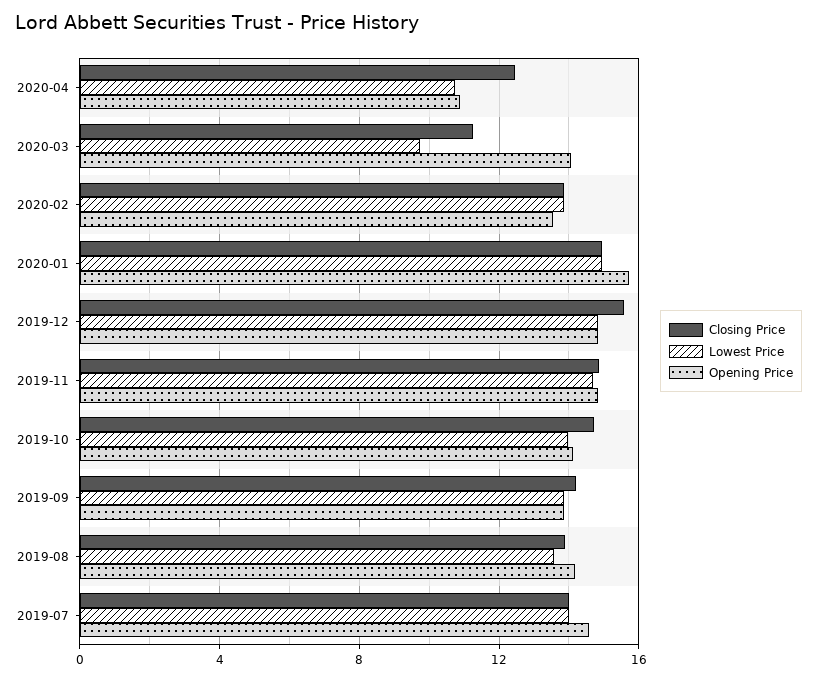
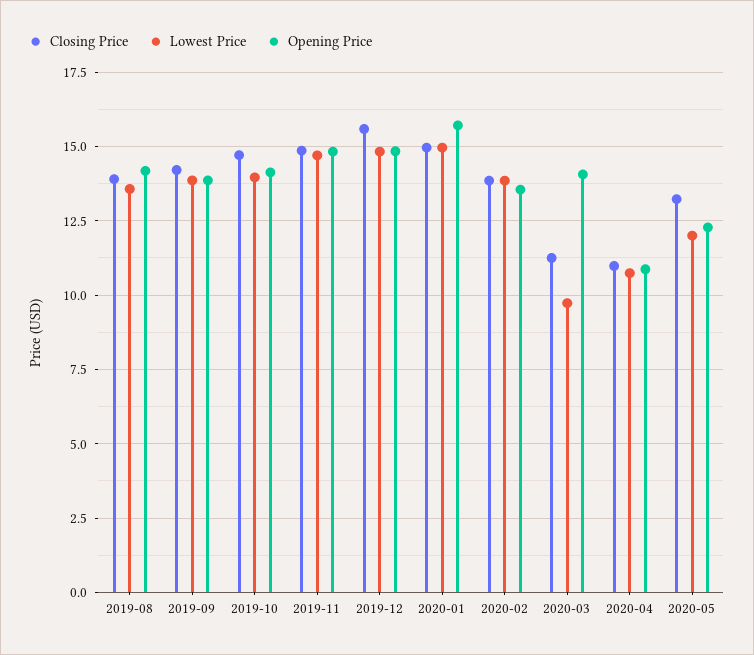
Closing Price, 2020-04: 12.5 -> 11
Closing Price, 2019-07: 14 -> none
Lowest Price, 2019-07: 14 -> none
Opening Price, 2019-07: 14.5 -> none
Closing Price, 2020-05: none -> 13.25
Lowest Price, 2020-05: none -> 12
Opening Price, 2020-05: none -> 12.25

